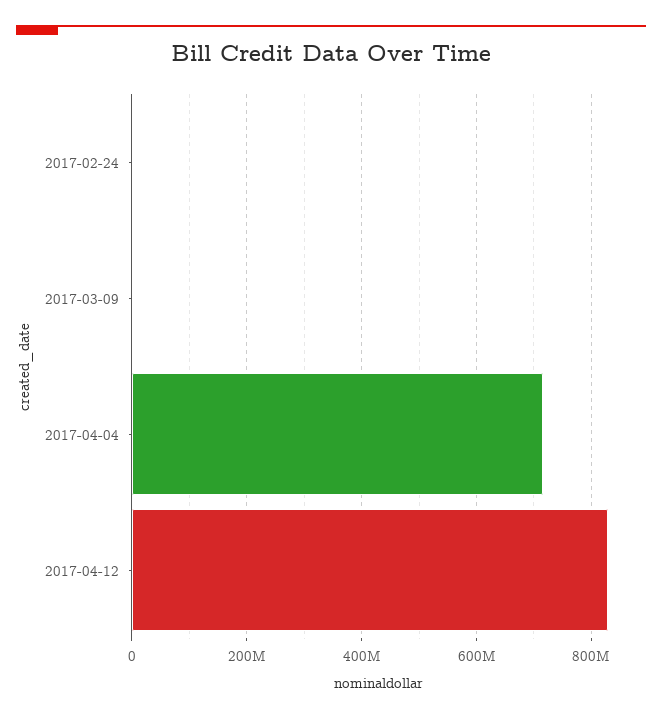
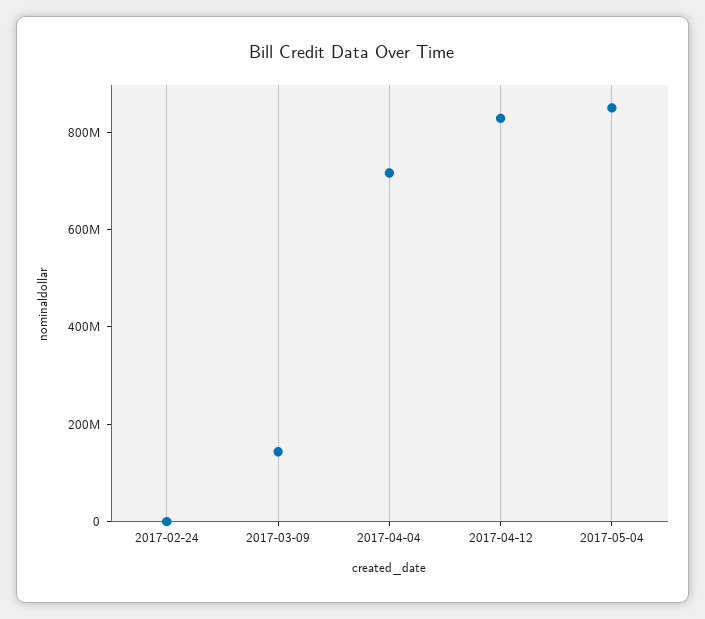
2017-03-09: 0 -> 150000000
2017-05-04: none -> 850000000

